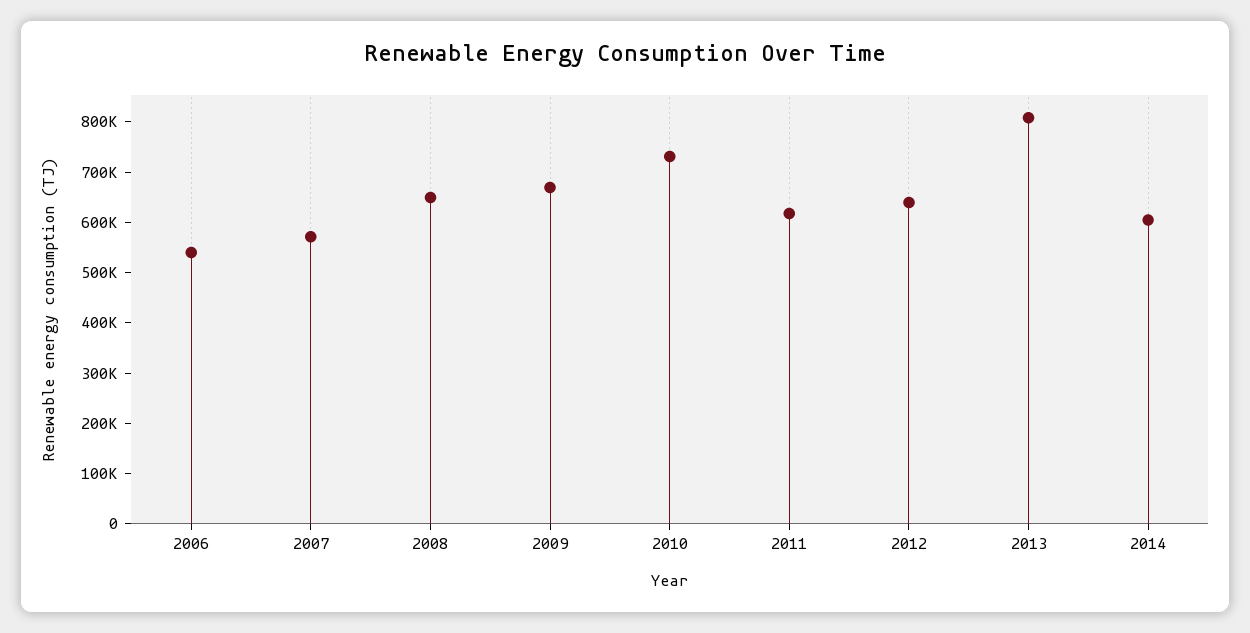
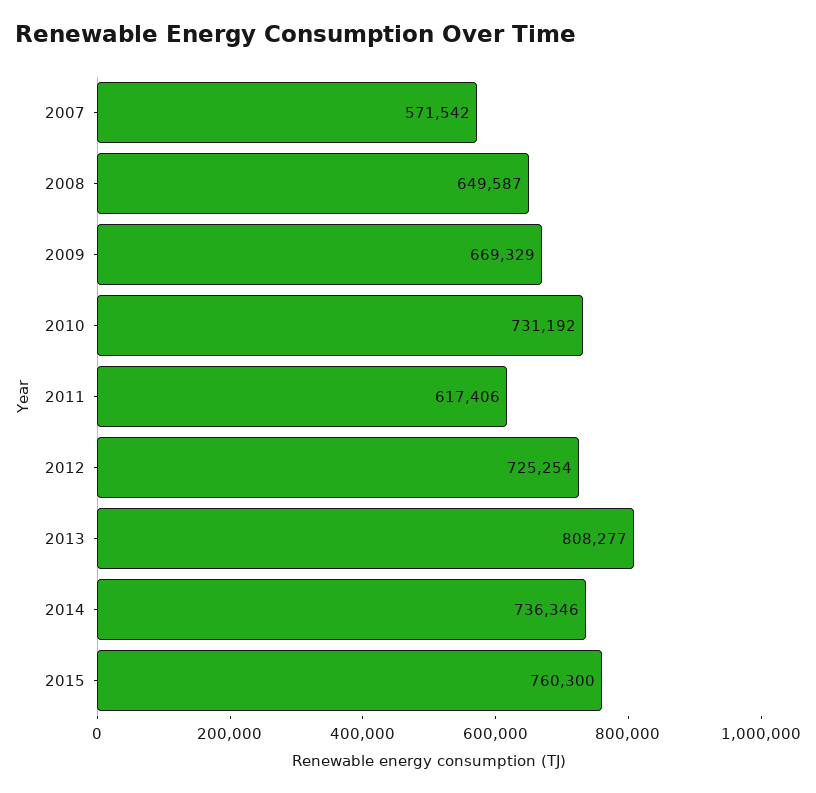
2006: 540000 -> none
2012: 640000 -> 725254
2014: 600000 -> 736346
2015: none -> 760300

